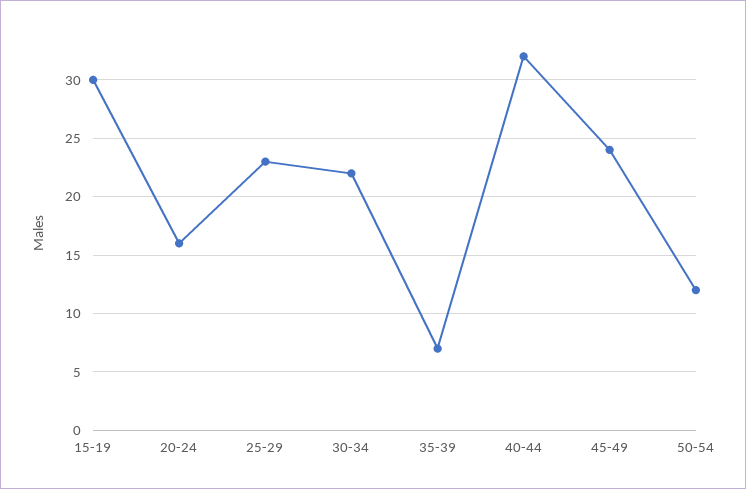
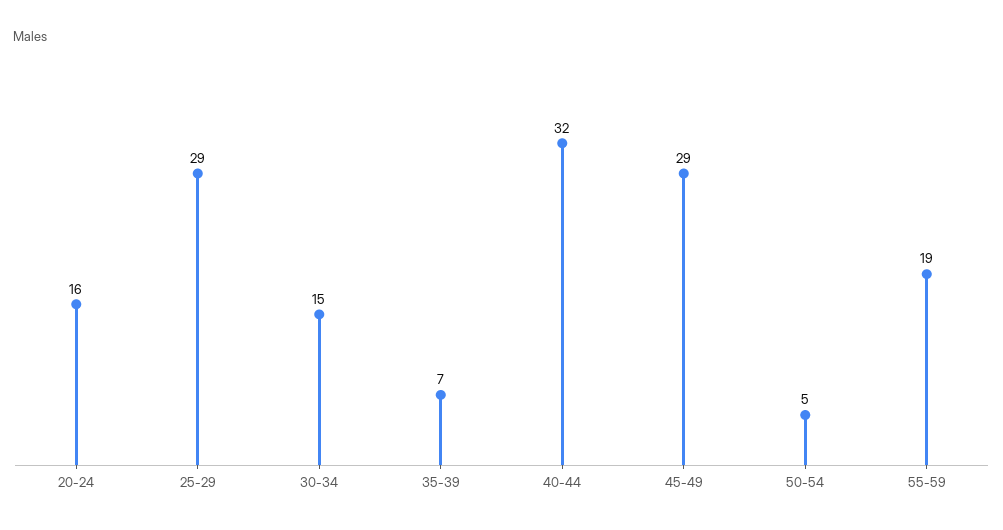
15-19: 30 -> none
25-29: 23 -> 29
30-34: 22 -> 15
45-49: 24 -> 29
50-54: 12 -> 5
55-59: none -> 19

